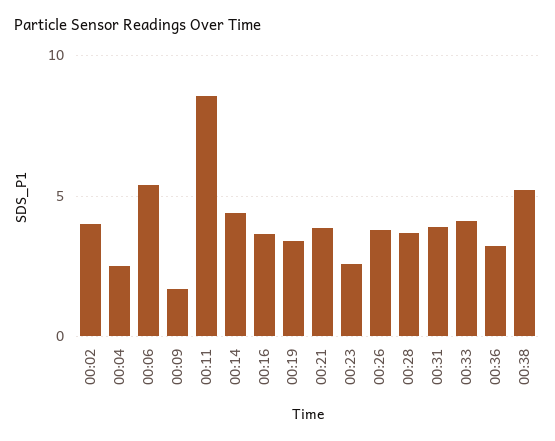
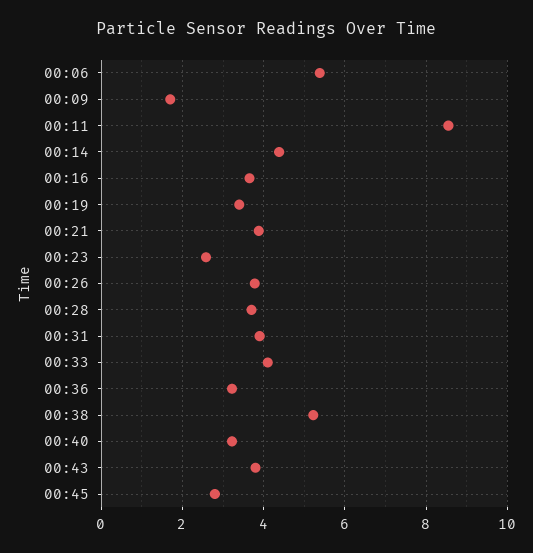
00:02: 4 -> none
00:04: 2.5 -> none
00:40: none -> 3.2
00:43: none -> 3.8
00:45: none -> 2.8

